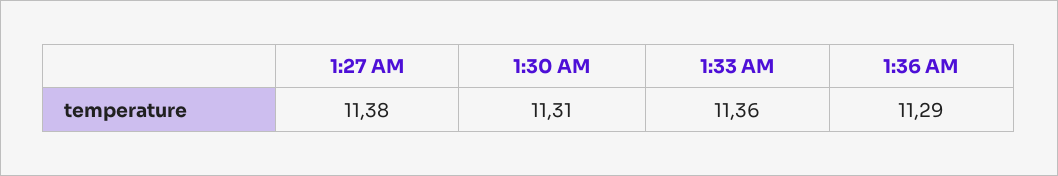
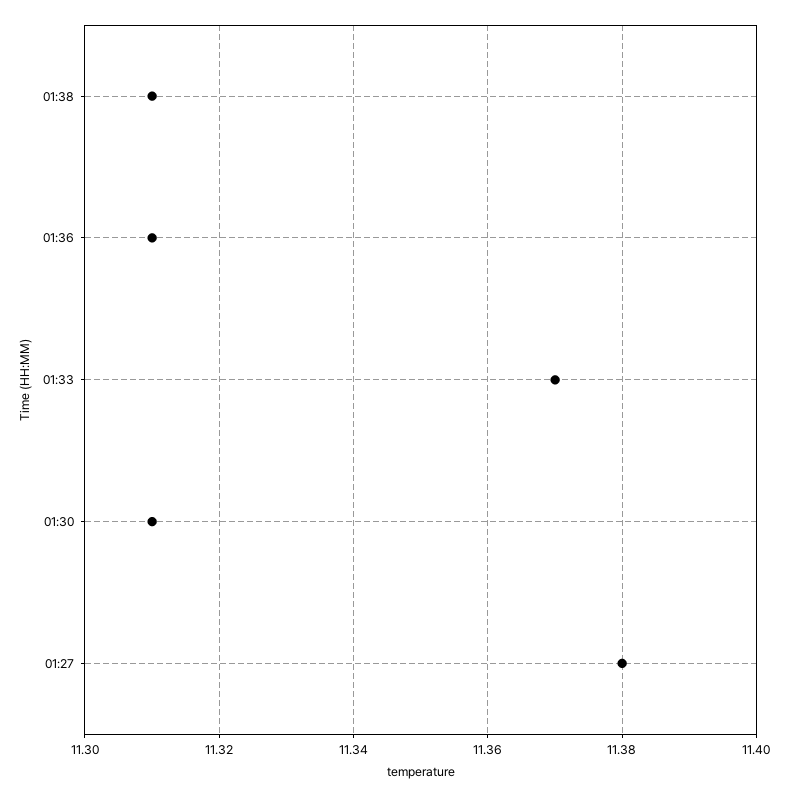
1:33 AM: 11.36 -> 11.37
1:36 AM: 11.29 -> 11.31
01:38: none -> 11.31

